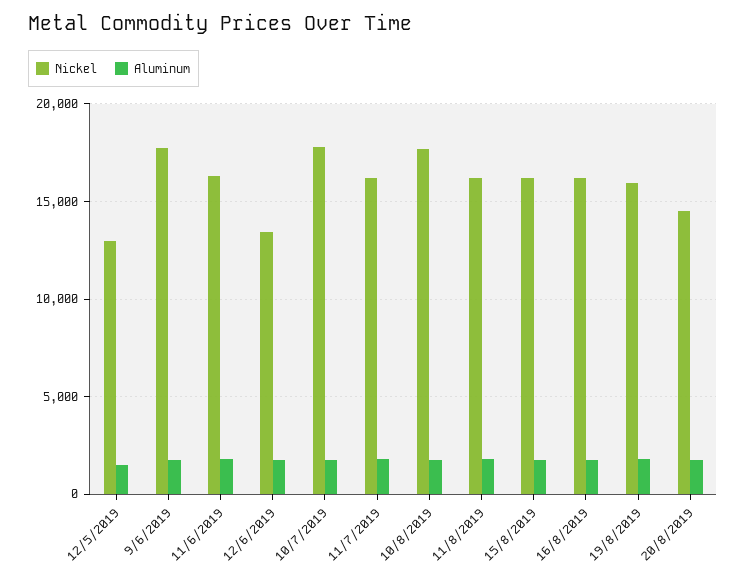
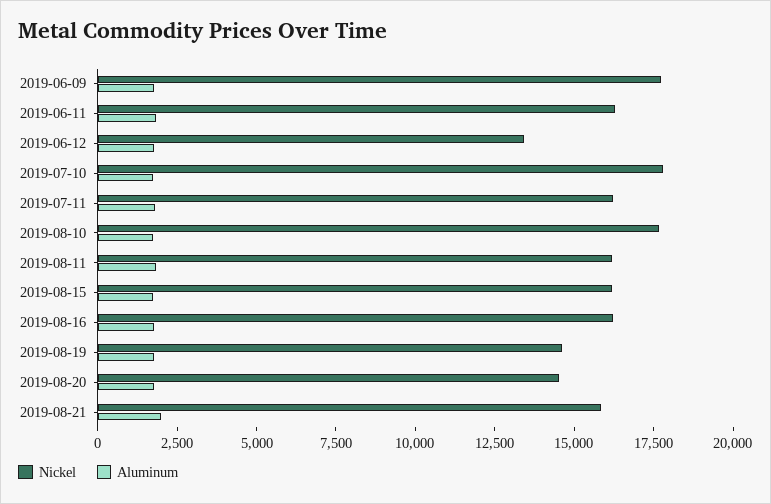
Nickel, 12/5/2019: 13000 -> none
Aluminum, 12/5/2019: 1500 -> none
Nickel, 19/8/2019: 16000 -> 14500
Nickel, 2019-08-21: none -> 16000
Aluminum, 2019-08-21: none -> 2000

